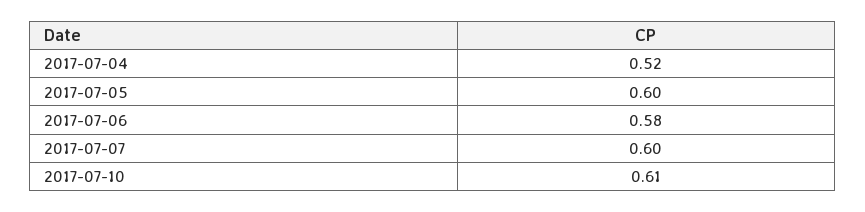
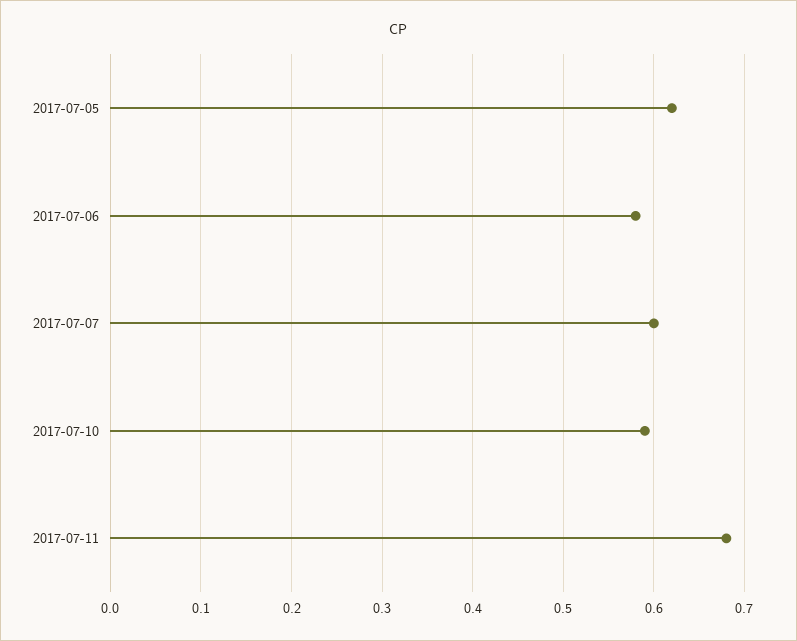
2017-07-04: 0.52 -> none
2017-07-05: 0.6 -> 0.62
2017-07-10: 0.61 -> 0.59
2017-07-11: none -> 0.68

